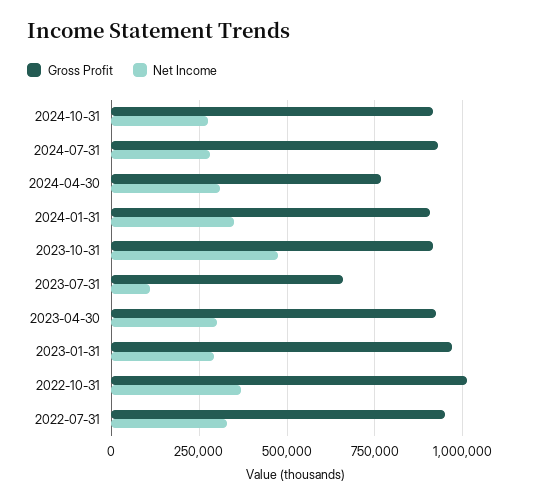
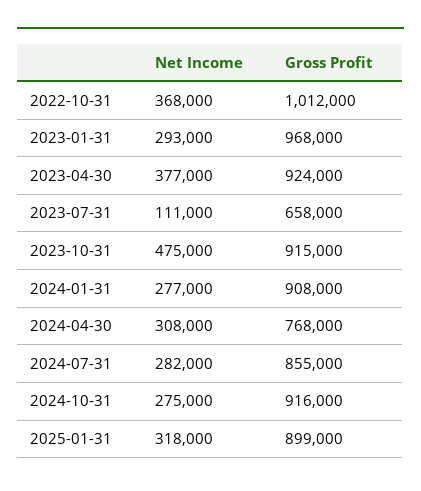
Gross Profit, 2024-07-31: 925000 -> 855000
Net Income, 2024-01-31: 350000 -> 277000
Net Income, 2023-04-30: 300000 -> 377000
Gross Profit, 2022-07-31: 950000 -> none
Net Income, 2022-07-31: 325000 -> none
Net Income, 2025-01-31: none -> 318000
Gross Profit, 2025-01-31: none -> 899000

